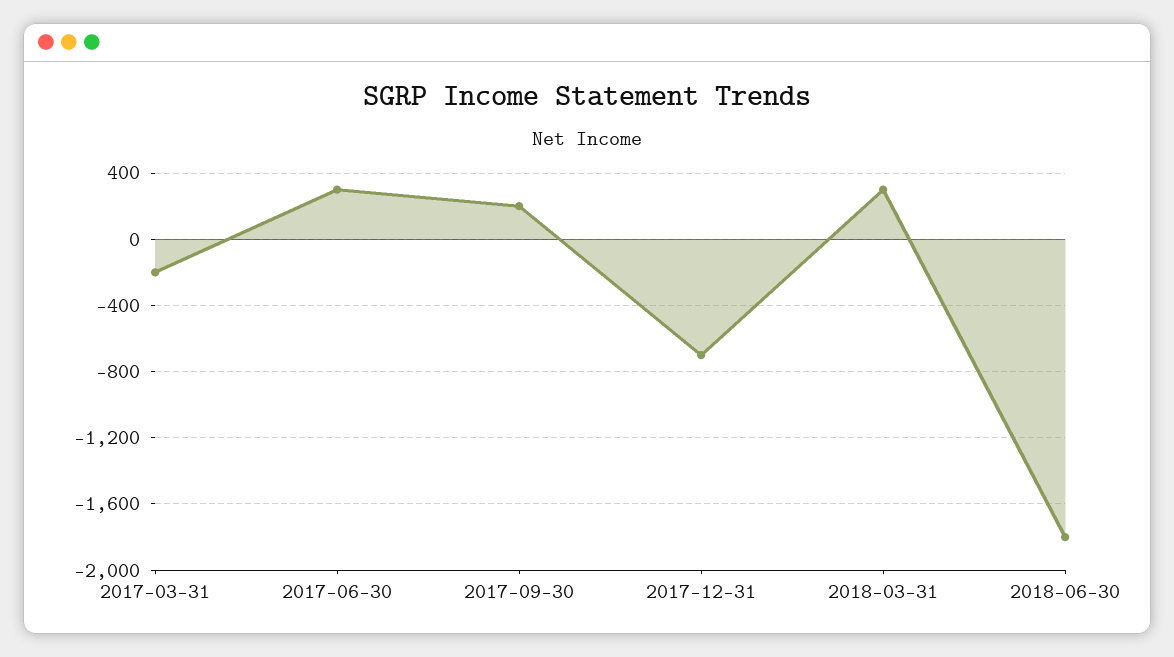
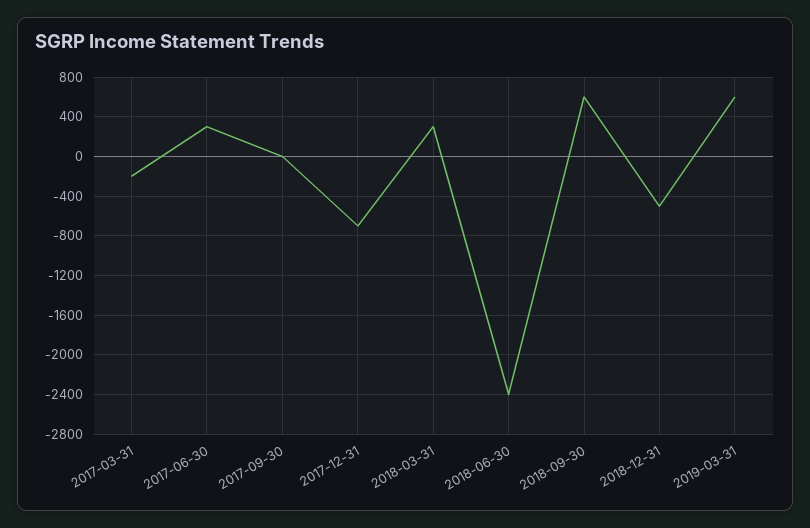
2017-09-30: 200 -> 0
2018-06-30: -1800 -> -2400
2018-09-30: none -> 600
2018-12-31: none -> -500
2019-03-31: none -> 600

